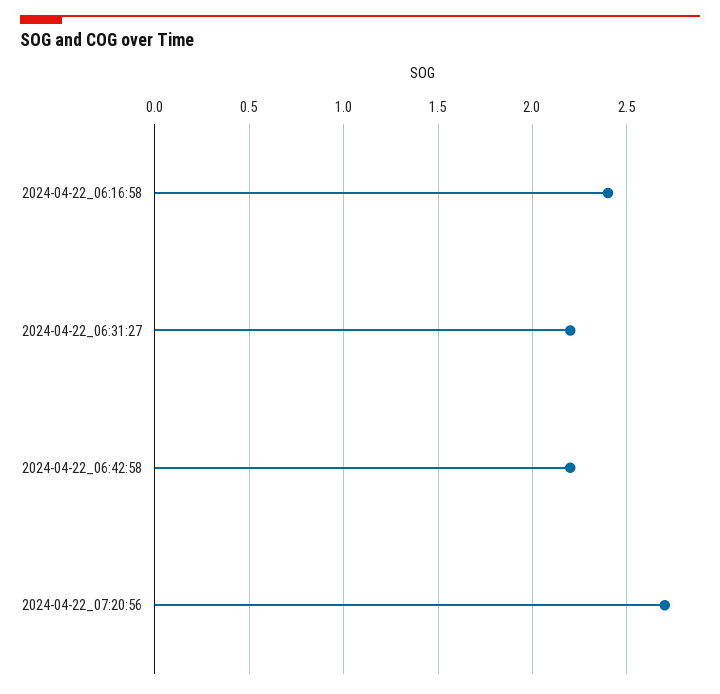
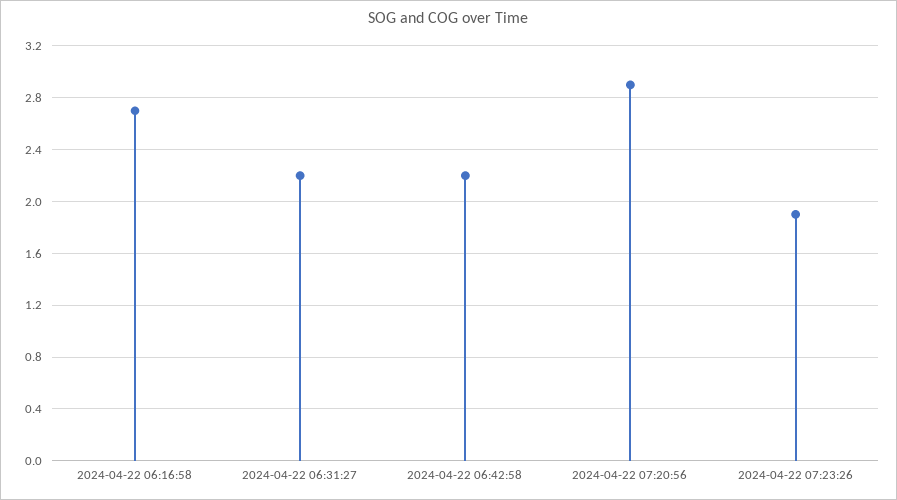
2024-04-22_06:16:58: 2.4 -> 2.7
2024-04-22_07:20:56: 2.7 -> 2.9
2024-04-22 07:23:26: none -> 1.9

